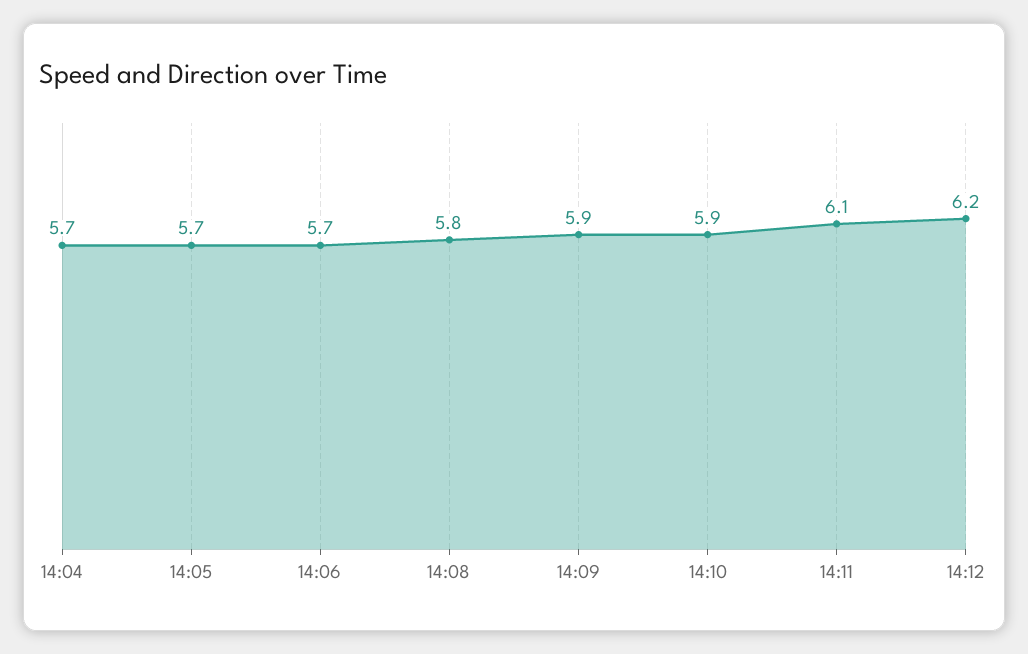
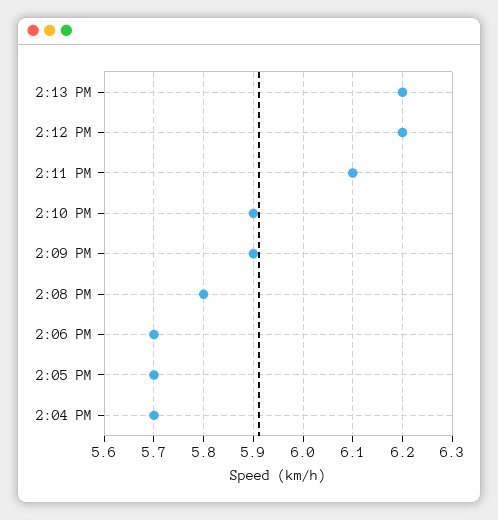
2:13 PM: none -> 6.2

